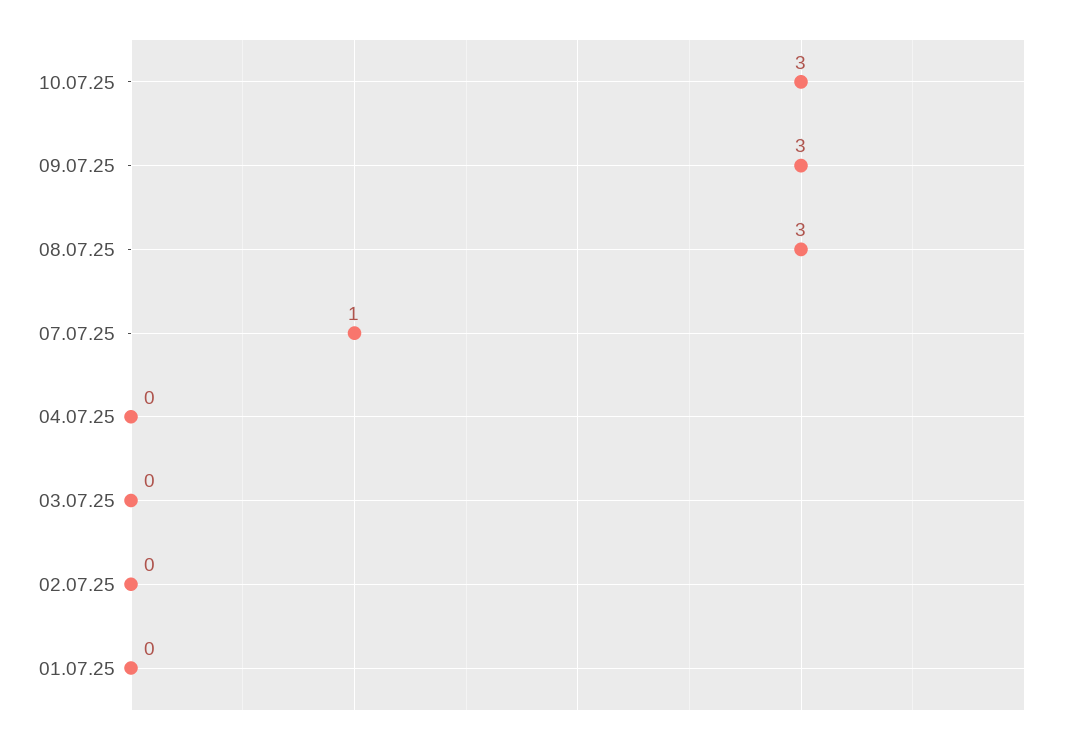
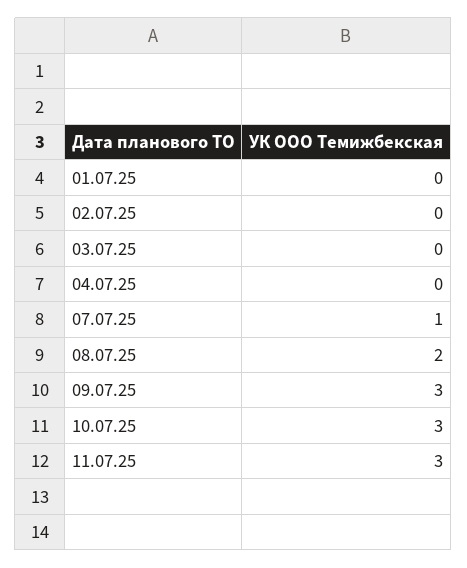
08.07.25: 3 -> 2
11.07.25: none -> 3

